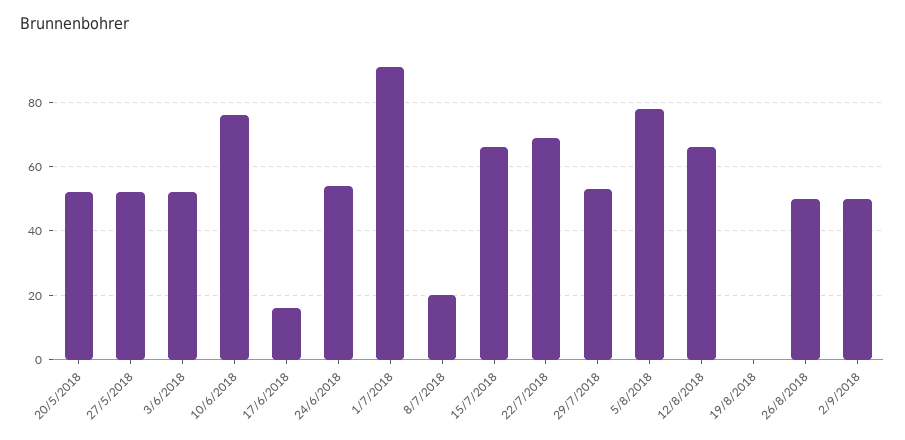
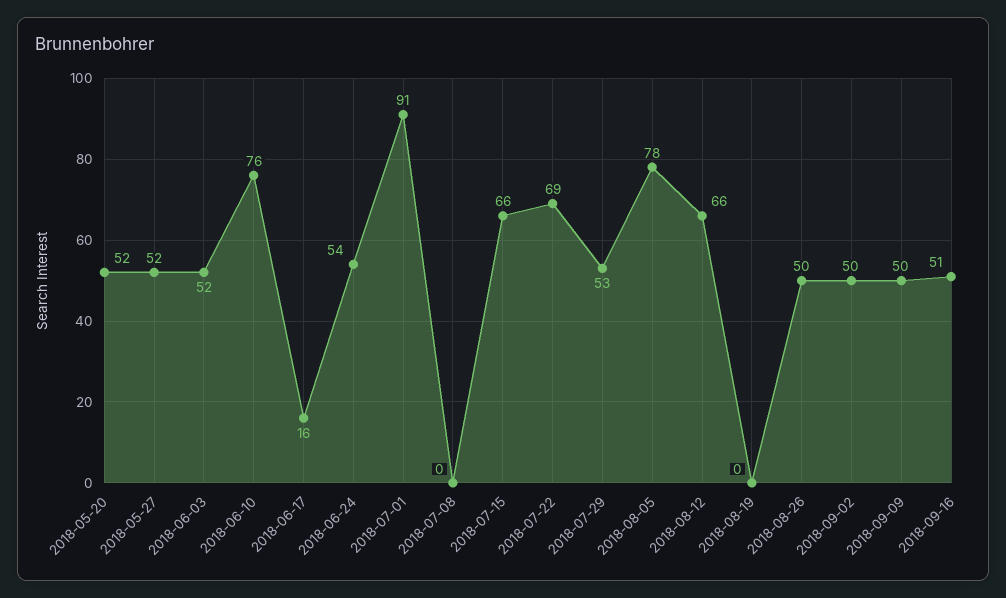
8/7/2018: 20 -> 0
2018-09-09: none -> 50
2018-09-16: none -> 51

